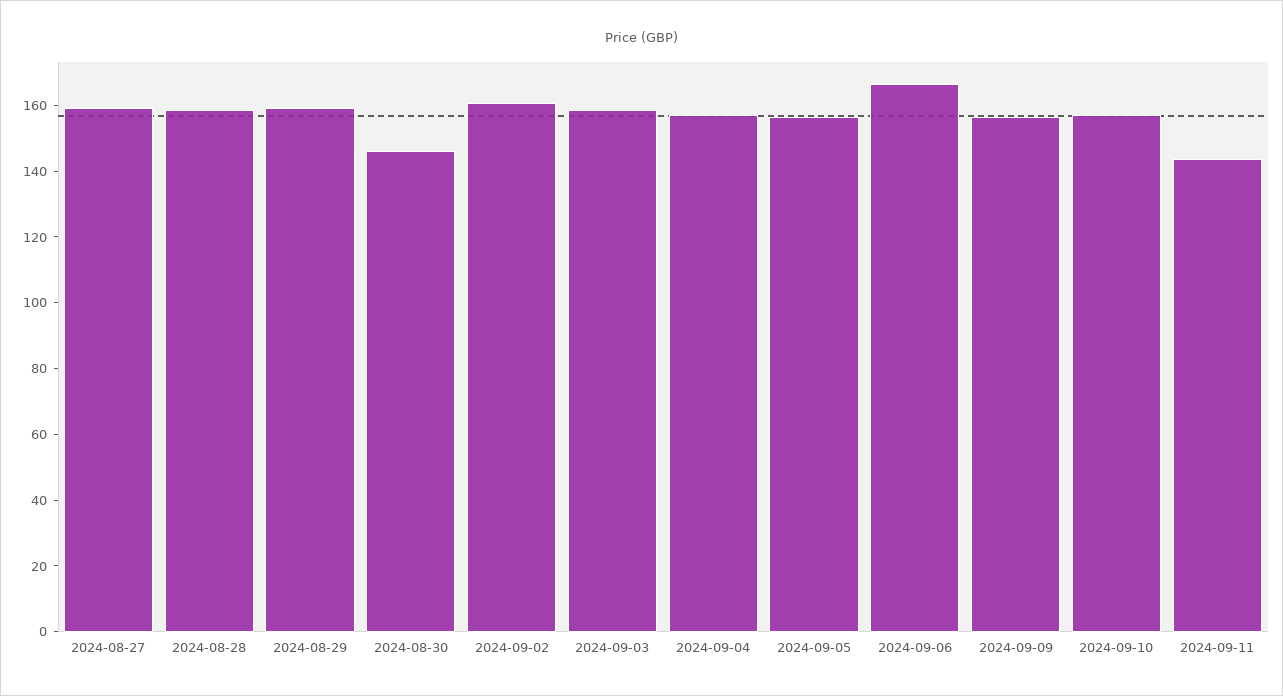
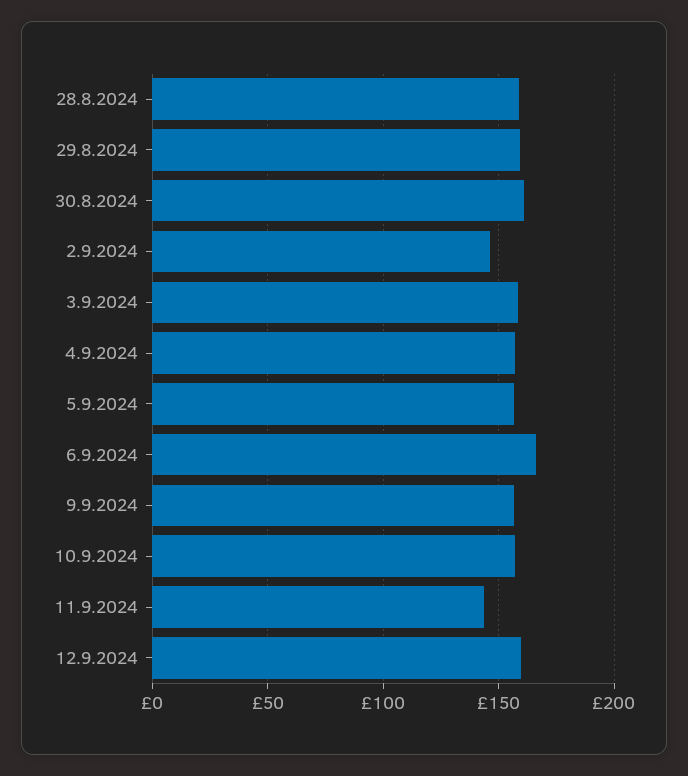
2024-08-27: 160 -> none
2024-08-30: 145 -> 160
2024-09-02: 160 -> 145
12.9.2024: none -> 160

